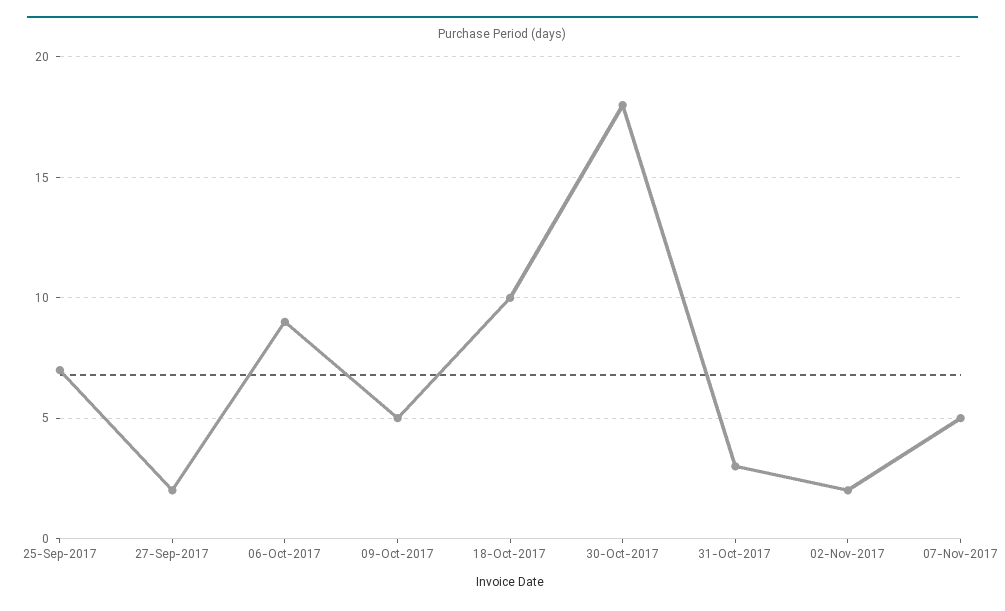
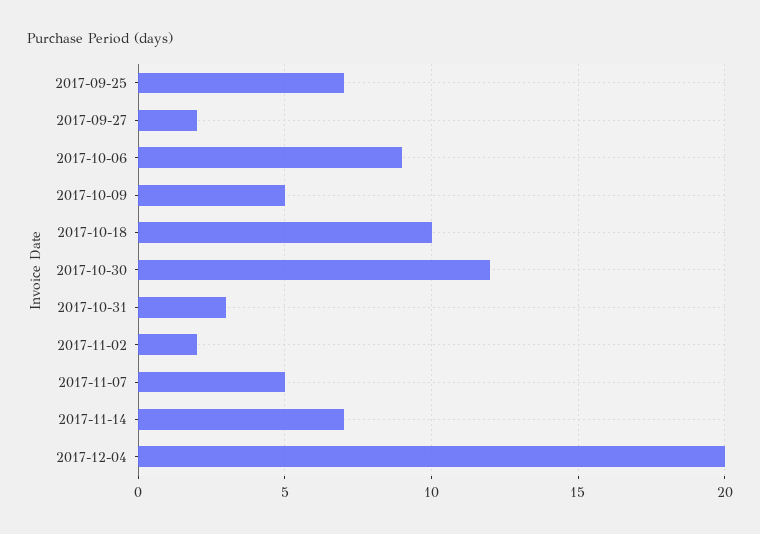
30-Oct-2017: 18 -> 12
2017-11-14: none -> 7
2017-12-04: none -> 20

